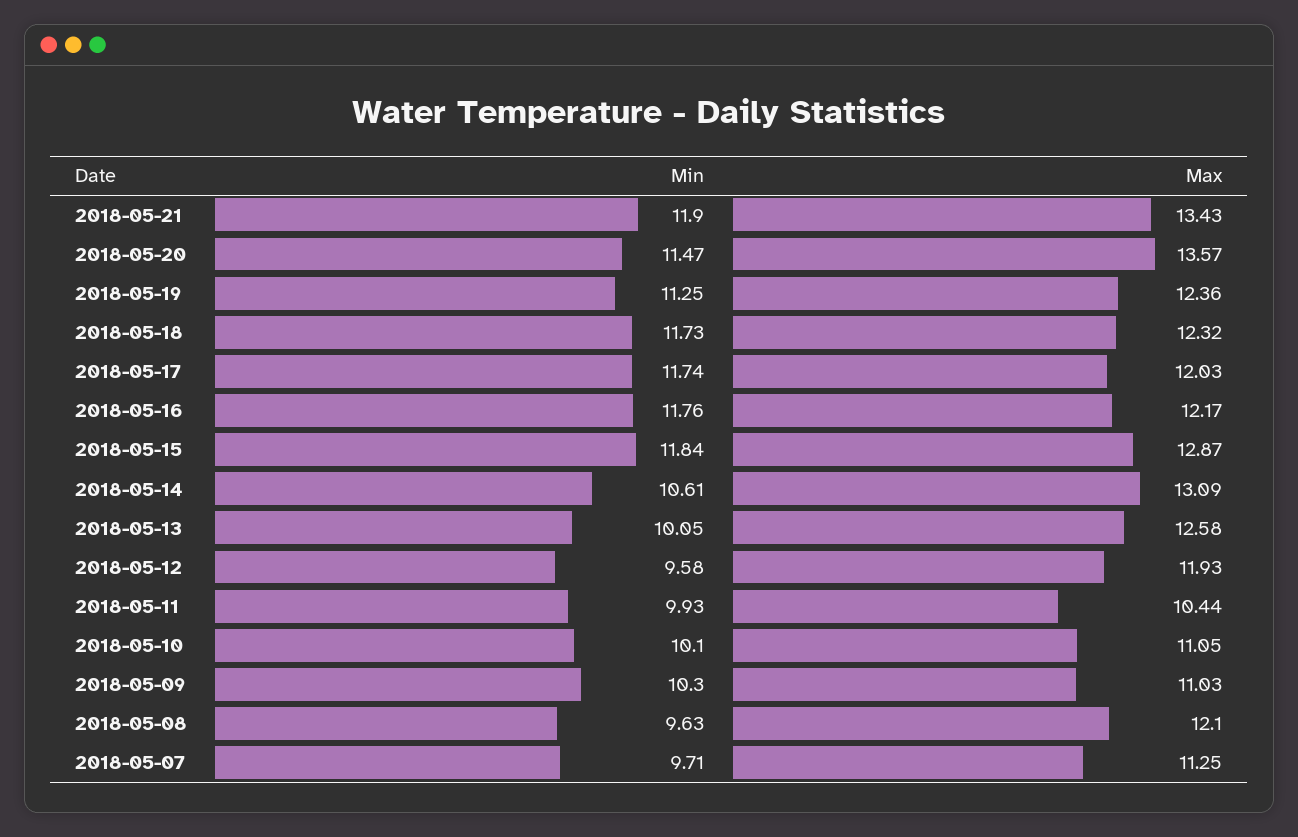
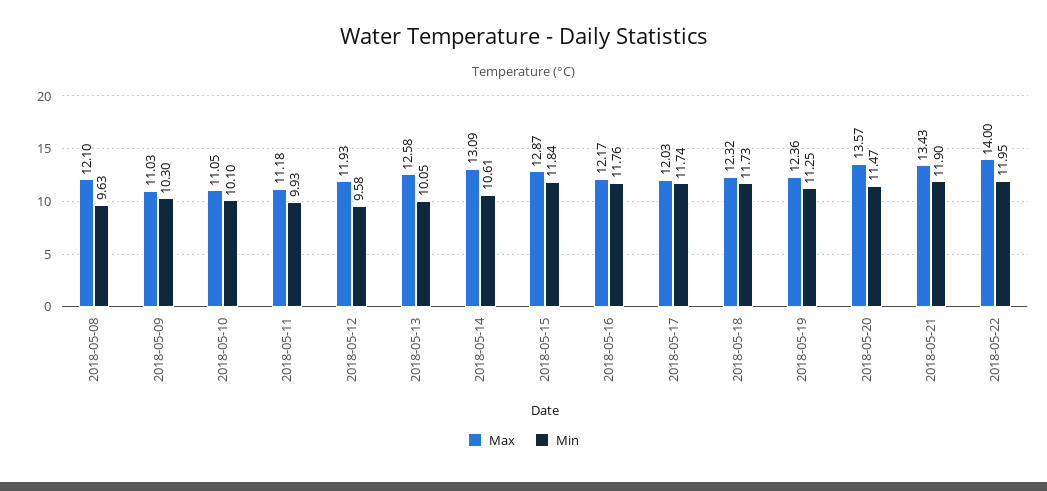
Max, 2018-05-11: 10.44 -> 11.18
Min, 2018-05-07: 9.71 -> none
Max, 2018-05-07: 11.25 -> none
Max, 2018-05-22: none -> 14
Min, 2018-05-22: none -> 11.95

